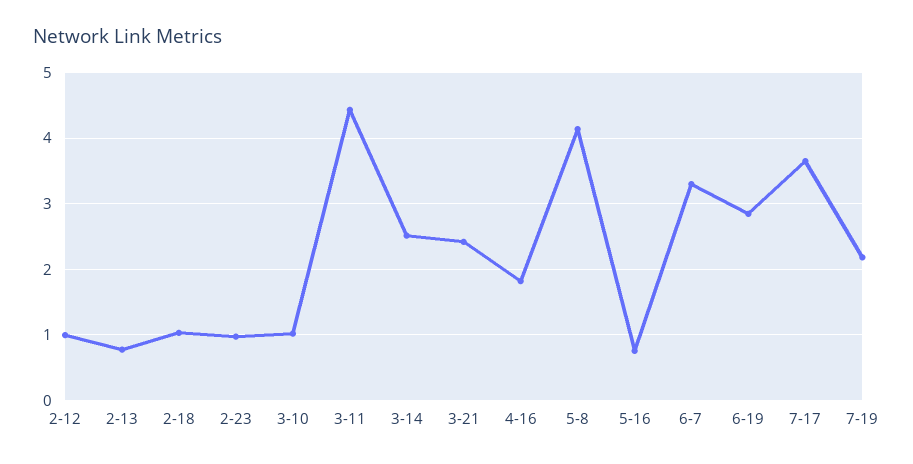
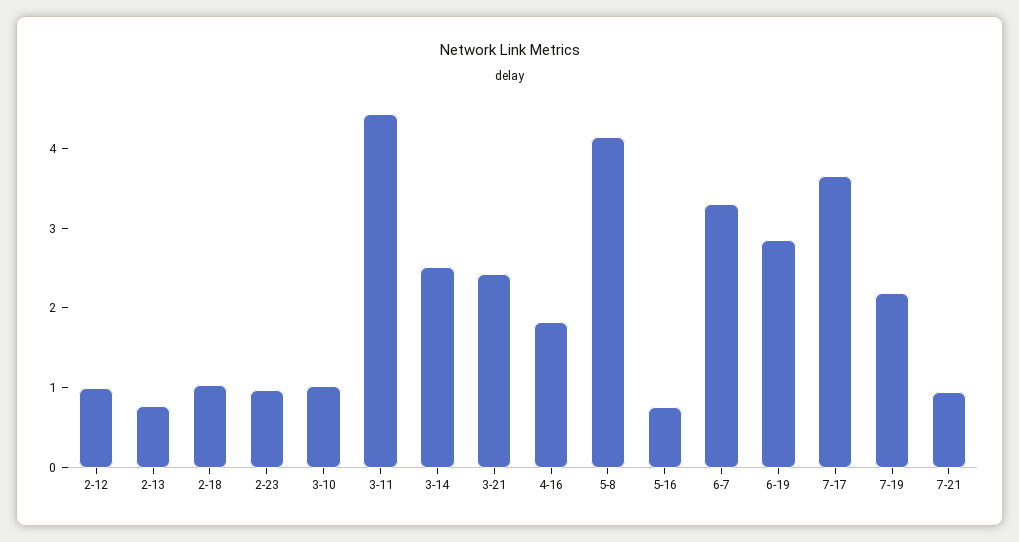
7-21: none -> 1

